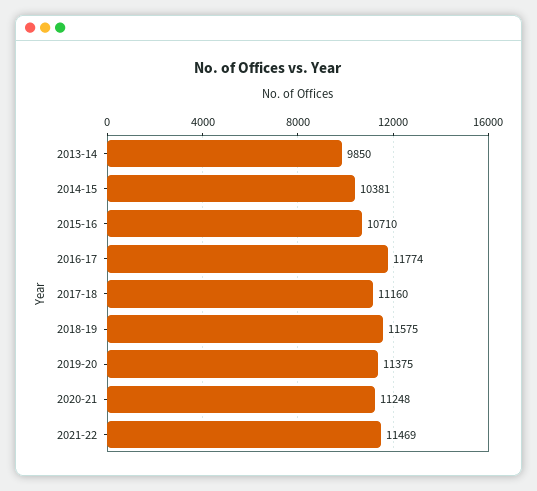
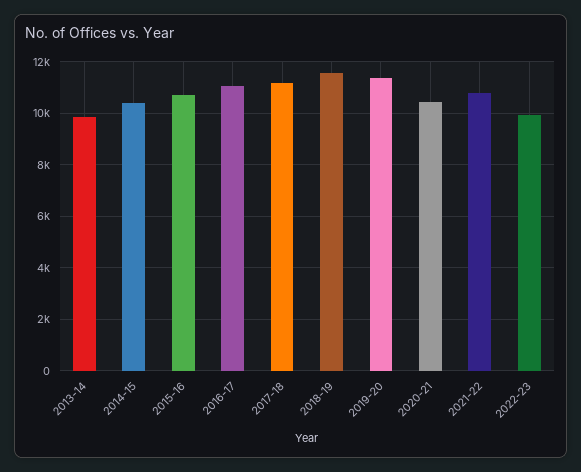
2016-17: 11774 -> 11000
2020-21: 11248 -> 10500
2021-22: 11469 -> 10750
2022-23: none -> 10000

